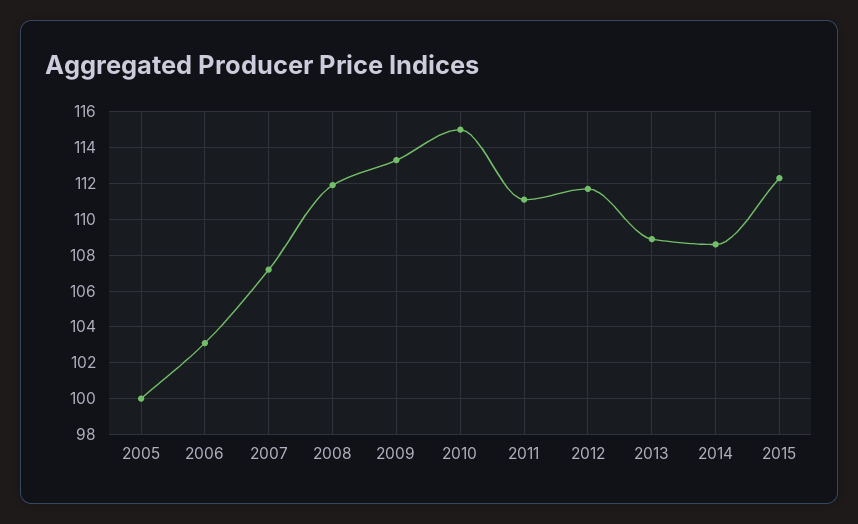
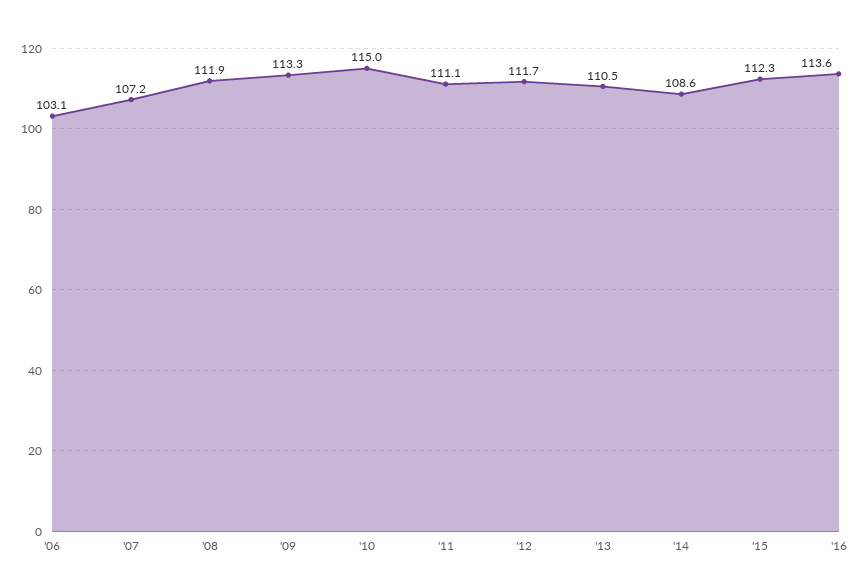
2005: 100 -> none
2013: 109 -> 110.5
'16: none -> 113.6

